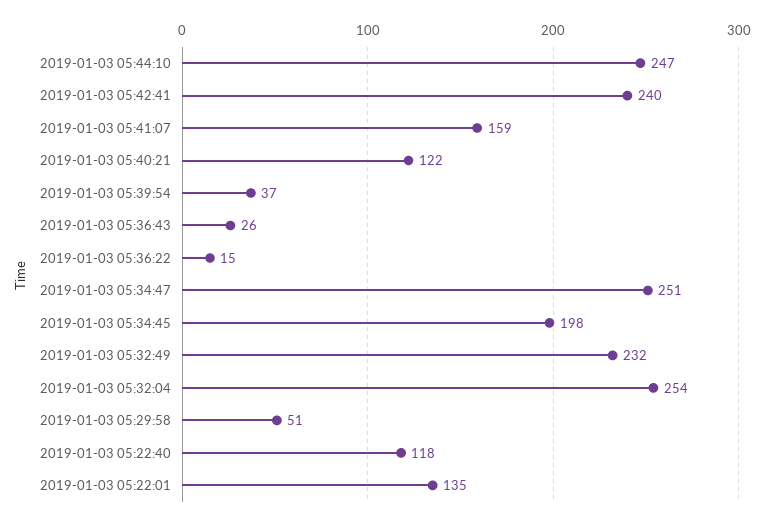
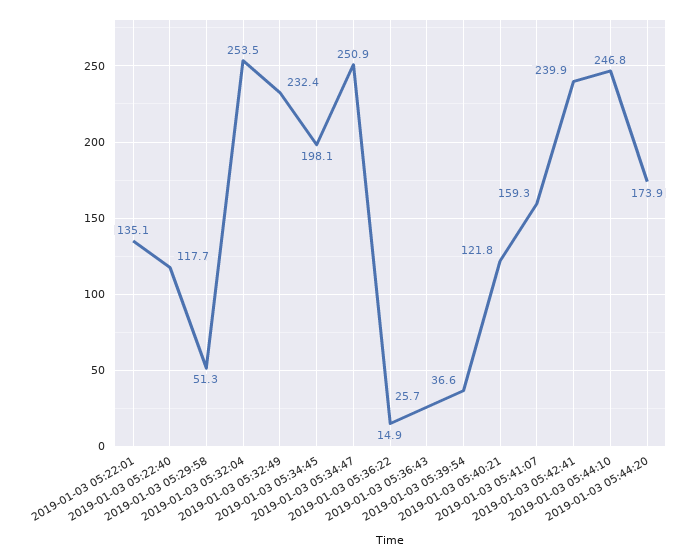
2019-01-03 05:44:20: none -> 173.9

